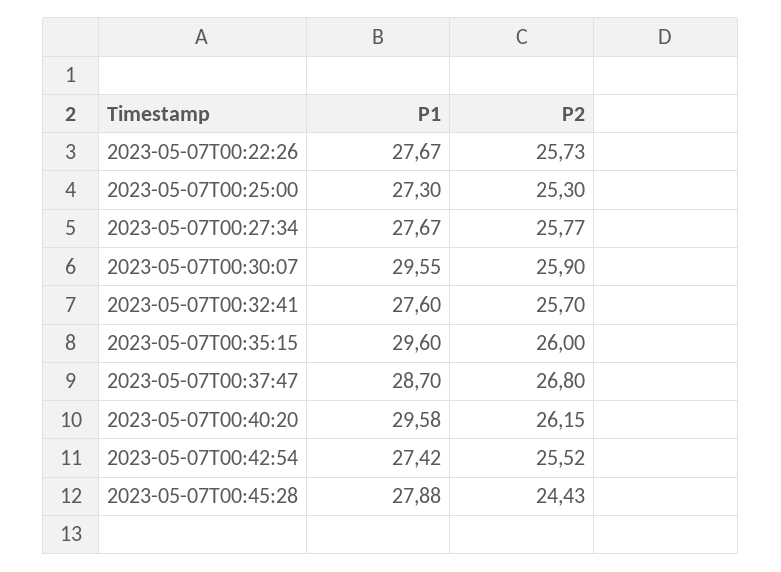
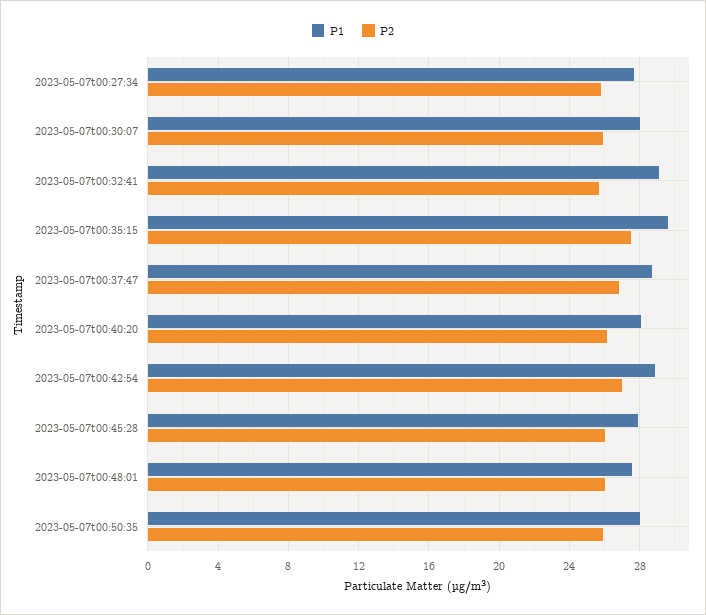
P1, 2023-05-07T00:22:26: 27.67 -> none
P2, 2023-05-07T00:22:26: 25.73 -> none
P1, 2023-05-07T00:25:00: 27.3 -> none
P2, 2023-05-07T00:25:00: 25.3 -> none
P1, 2023-05-07T00:30:07: 29.55 -> 28
P1, 2023-05-07T00:32:41: 27.6 -> 29
P2, 2023-05-07T00:35:15: 26 -> 27.5
P1, 2023-05-07T00:40:20: 29.58 -> 28
P1, 2023-05-07T00:42:54: 27.42 -> 29
P2, 2023-05-07T00:42:54: 25.52 -> 27
P2, 2023-05-07T00:45:28: 24.43 -> 26
P1, 2023-05-07t00:48:01: none -> 27.5
P2, 2023-05-07t00:48:01: none -> 26
P1, 2023-05-07t00:50:35: none -> 28
P2, 2023-05-07t00:50:35: none -> 26

